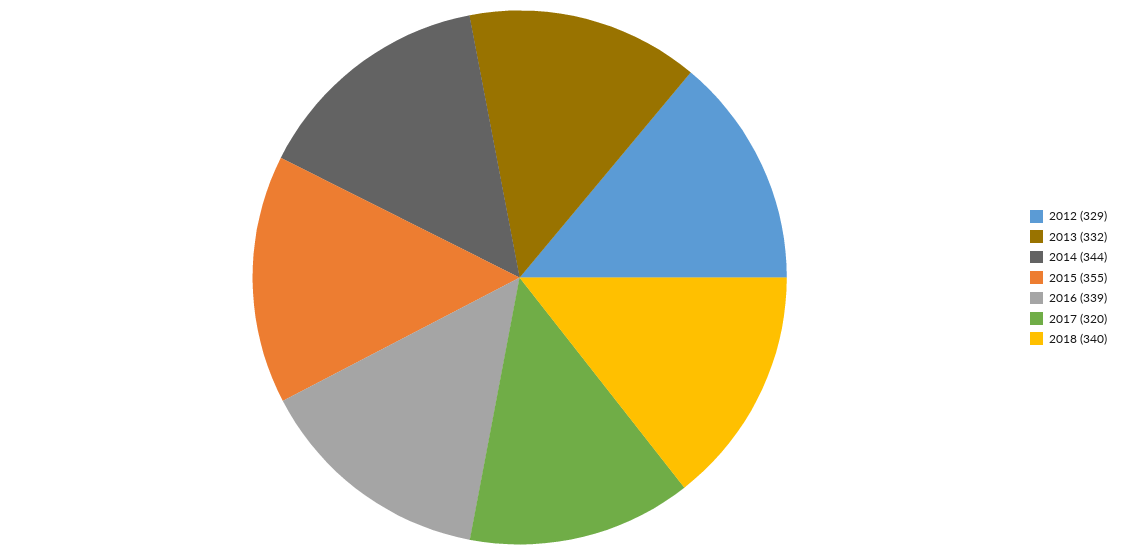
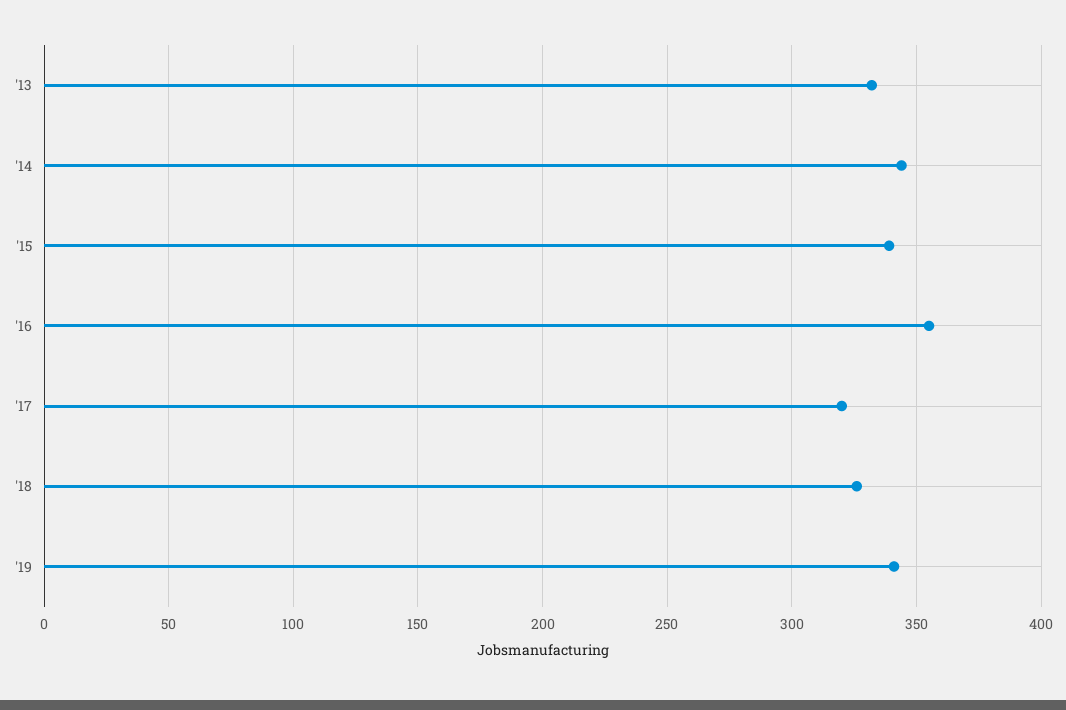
2012: 329 -> none
2015: 355 -> 340
2016: 339 -> 355
2018: 340 -> 325
'19: none -> 340

